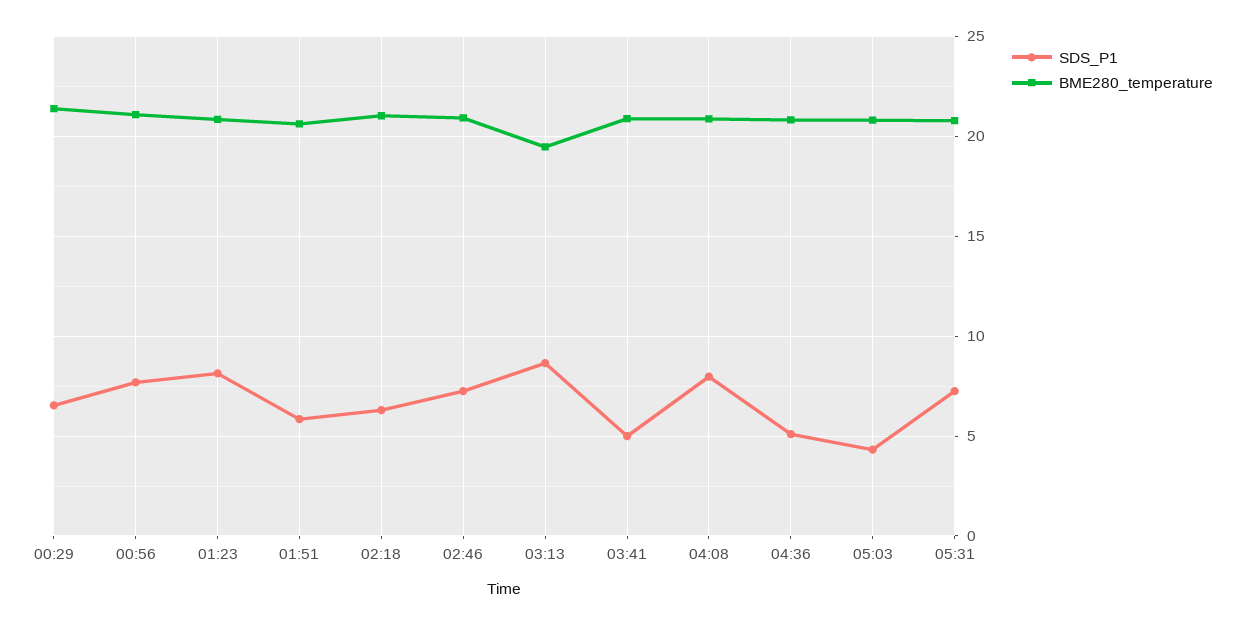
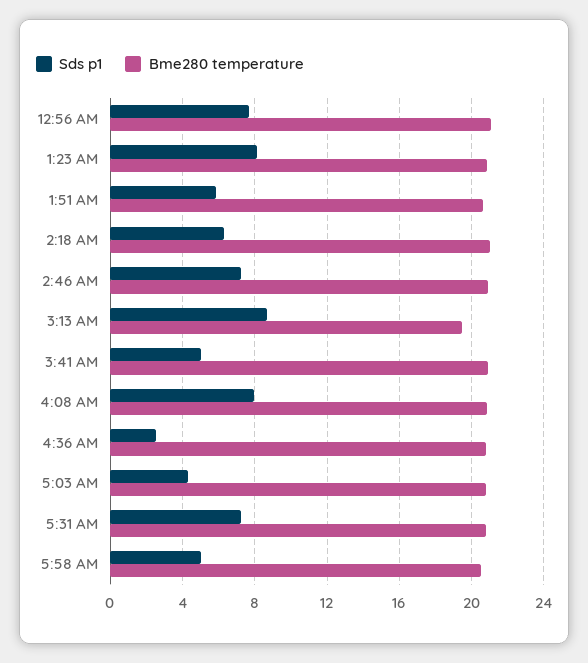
SDS_P1, 00:29: 6.5 -> none
BME280_temperature, 00:29: 21.5 -> none
SDS_P1, 04:36: 5 -> 2.5
SDS_P1, 5:58 AM: none -> 5
BME280_temperature, 5:58 AM: none -> 20.5

